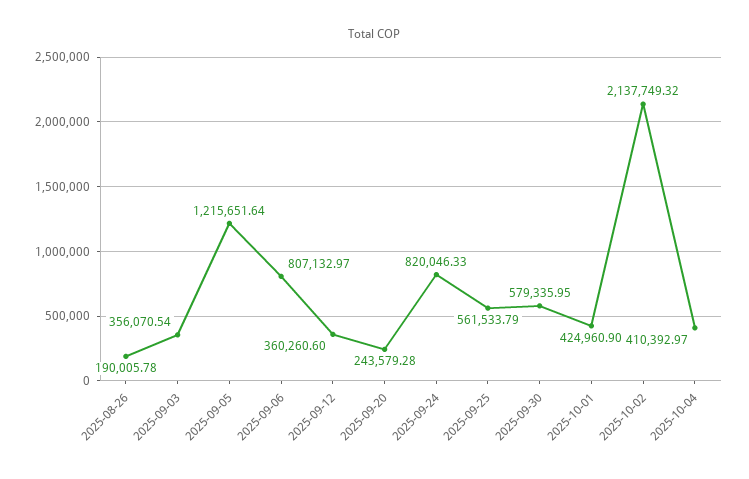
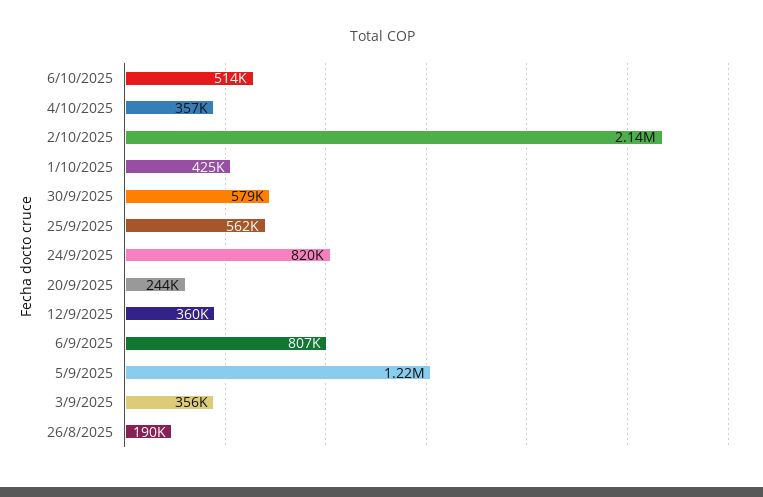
2025-10-04: 410392.97 -> 357000
6/10/2025: none -> 514000

